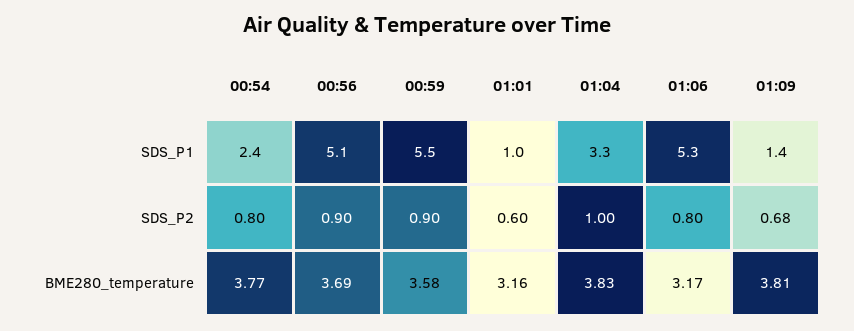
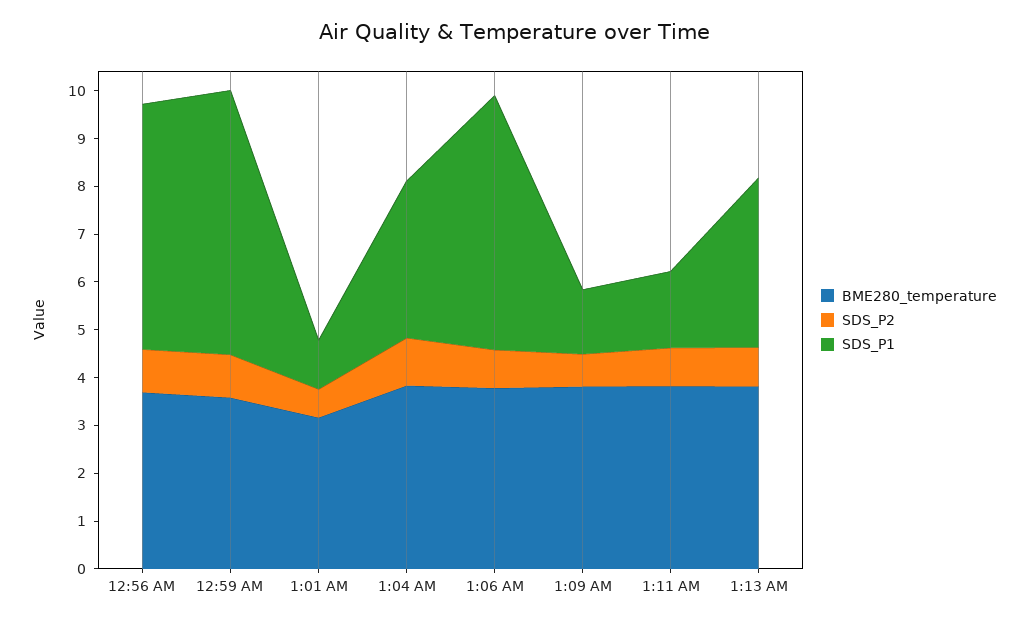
SDS_P1, 00:54: 2.4 -> none
SDS_P2, 00:54: 0.8 -> none
BME280_temperature, 00:54: 3.77 -> none
BME280_temperature, 01:06: 3.17 -> 3.8
BME280_temperature, 1:11 AM: none -> 3.8
SDS_P2, 1:11 AM: none -> 0.8
SDS_P1, 1:11 AM: none -> 1.6
BME280_temperature, 1:13 AM: none -> 3.8
SDS_P2, 1:13 AM: none -> 0.8
SDS_P1, 1:13 AM: none -> 3.6

